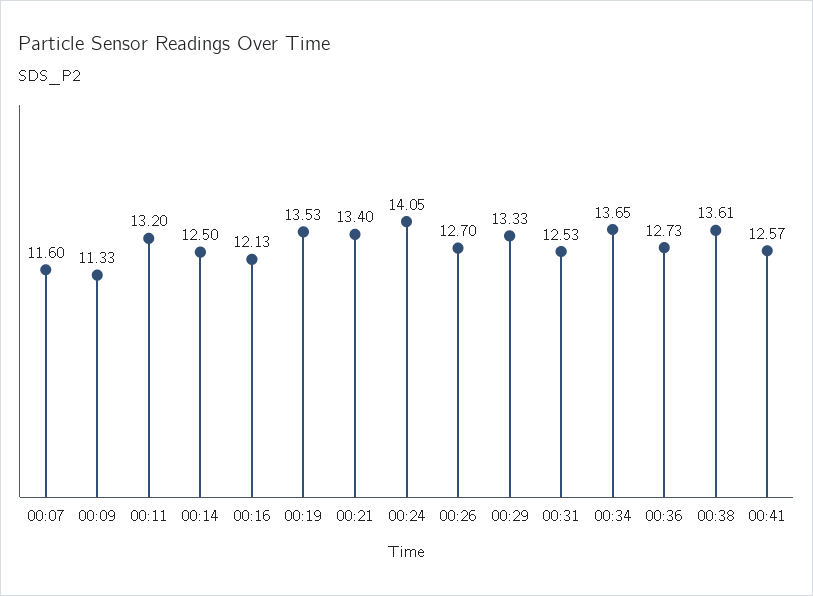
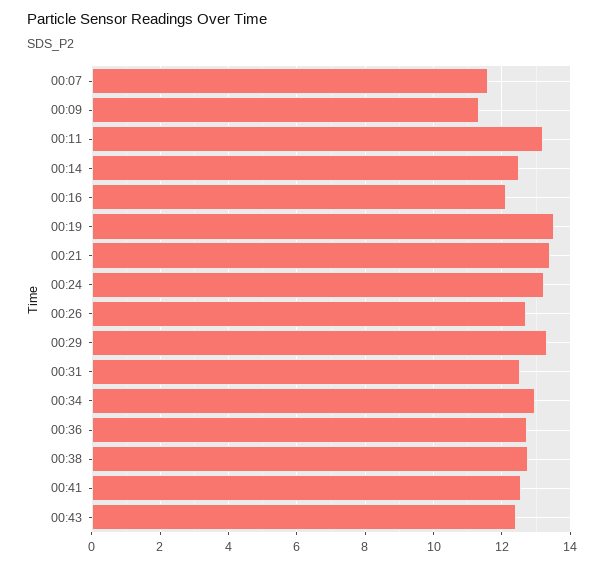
00:24: 14.05 -> 13.2
00:34: 13.65 -> 13
00:38: 13.61 -> 12.8
00:43: none -> 12.4

